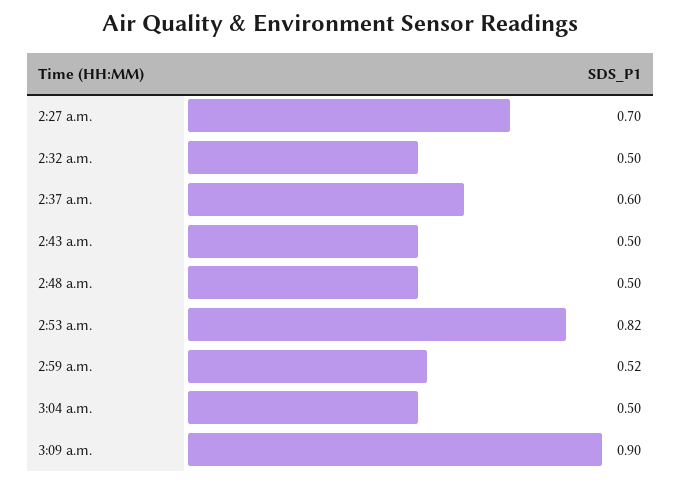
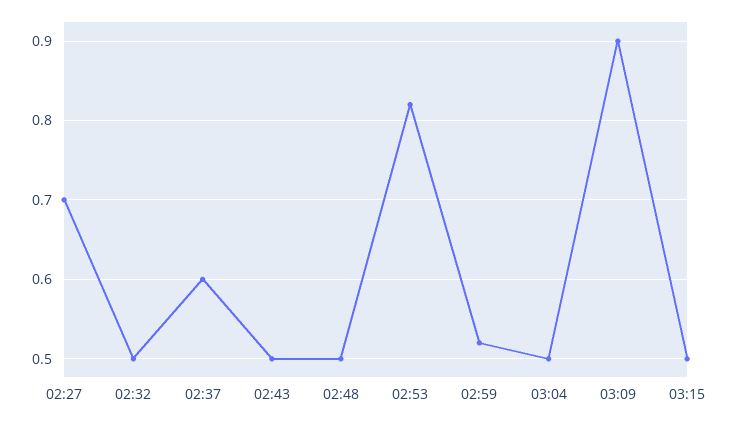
03:15: none -> 0.5

